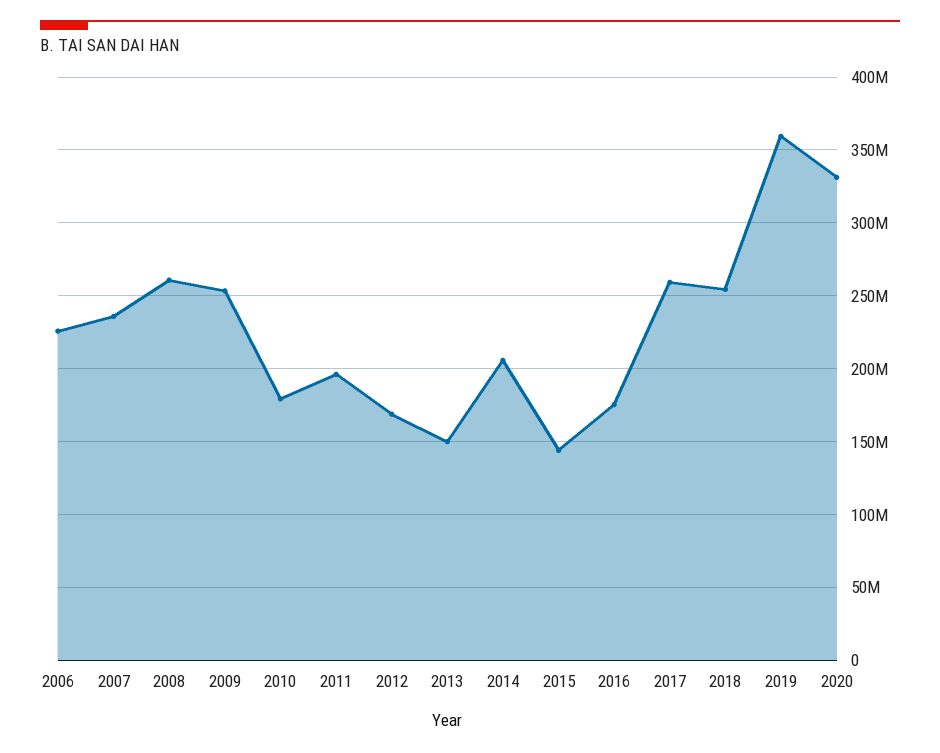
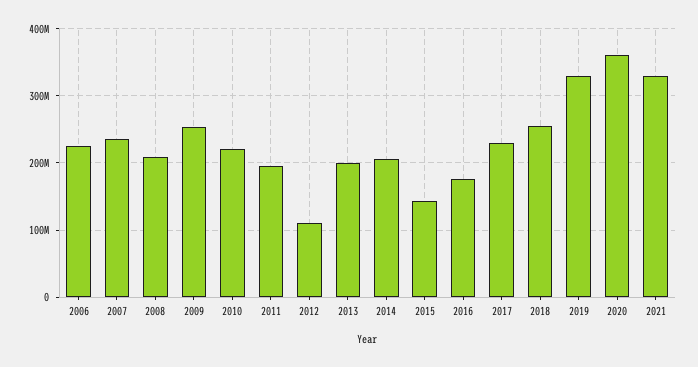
2008: 260000000 -> 210000000
2010: 180000000 -> 220000000
2012: 170000000 -> 110000000
2013: 150000000 -> 200000000
2017: 260000000 -> 230000000
2019: 360000000 -> 330000000
2020: 330000000 -> 360000000
2021: none -> 330000000

